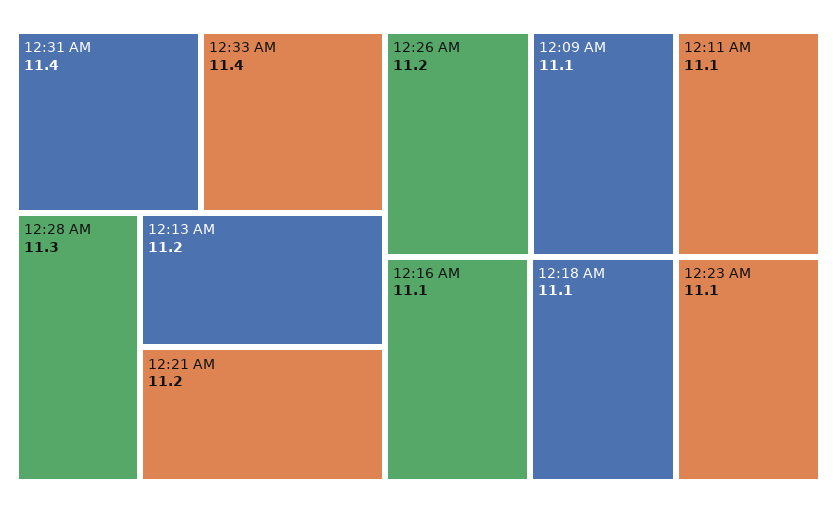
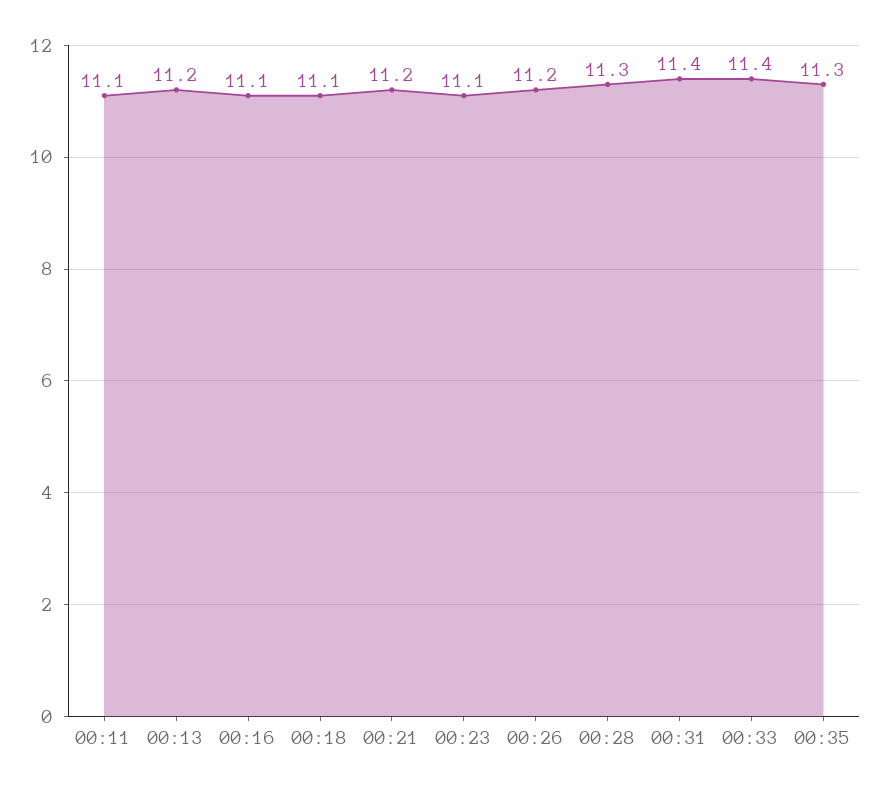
12:09 AM: 11.1 -> none
00:35: none -> 11.3

